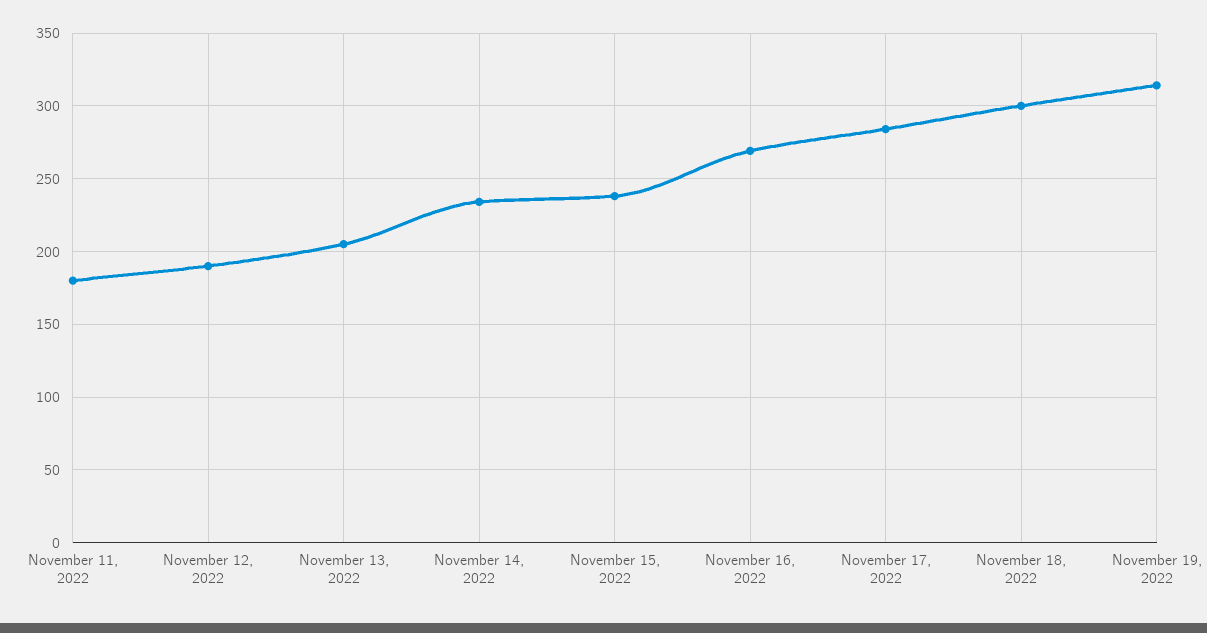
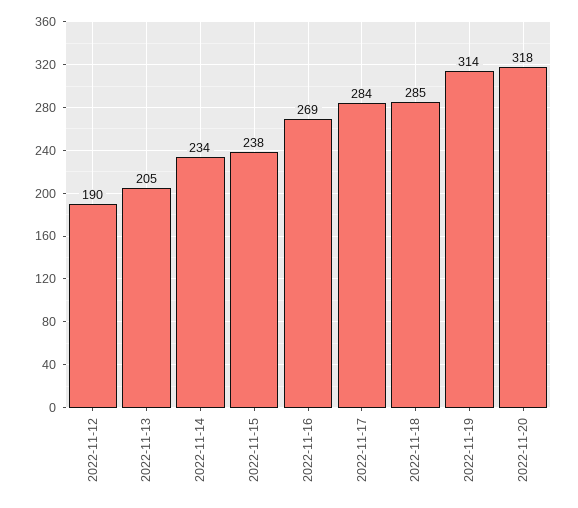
November 11, 2022: 180 -> none
November 18, 2022: 300 -> 285
2022-11-20: none -> 318

